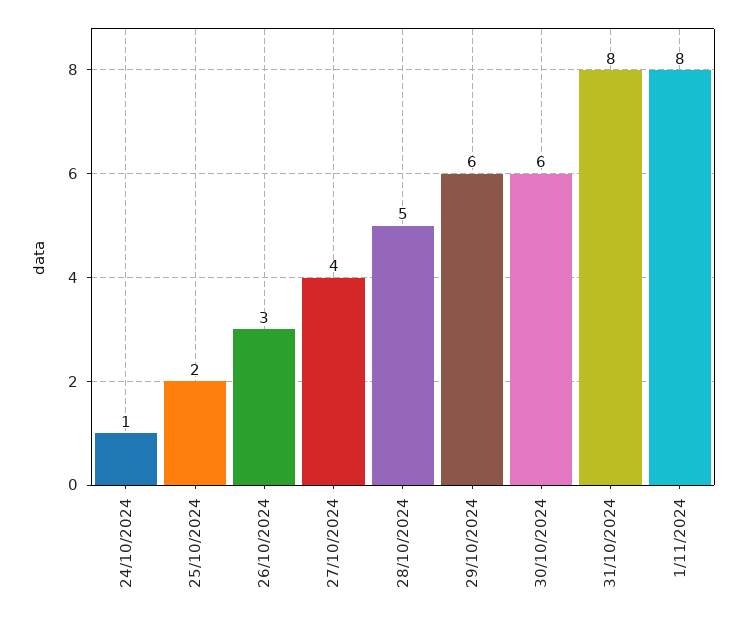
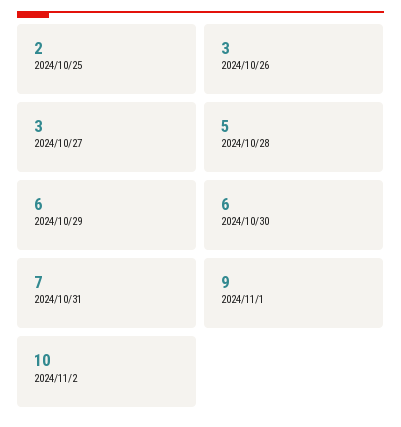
24/10/2024: 1 -> none
27/10/2024: 4 -> 3
31/10/2024: 8 -> 7
1/11/2024: 8 -> 9
2024/11/2: none -> 10

